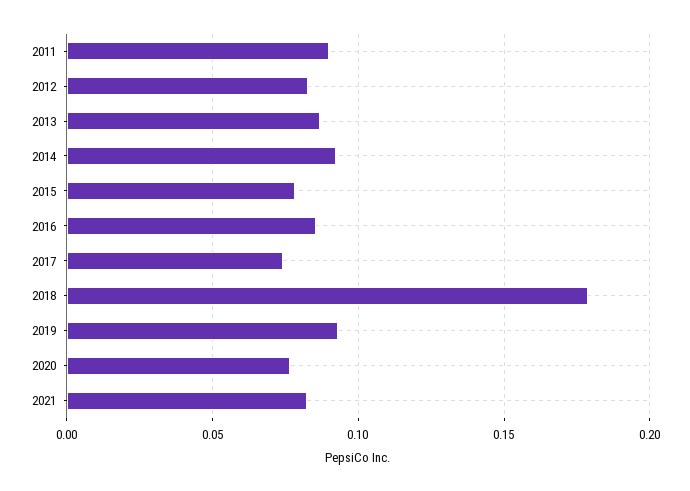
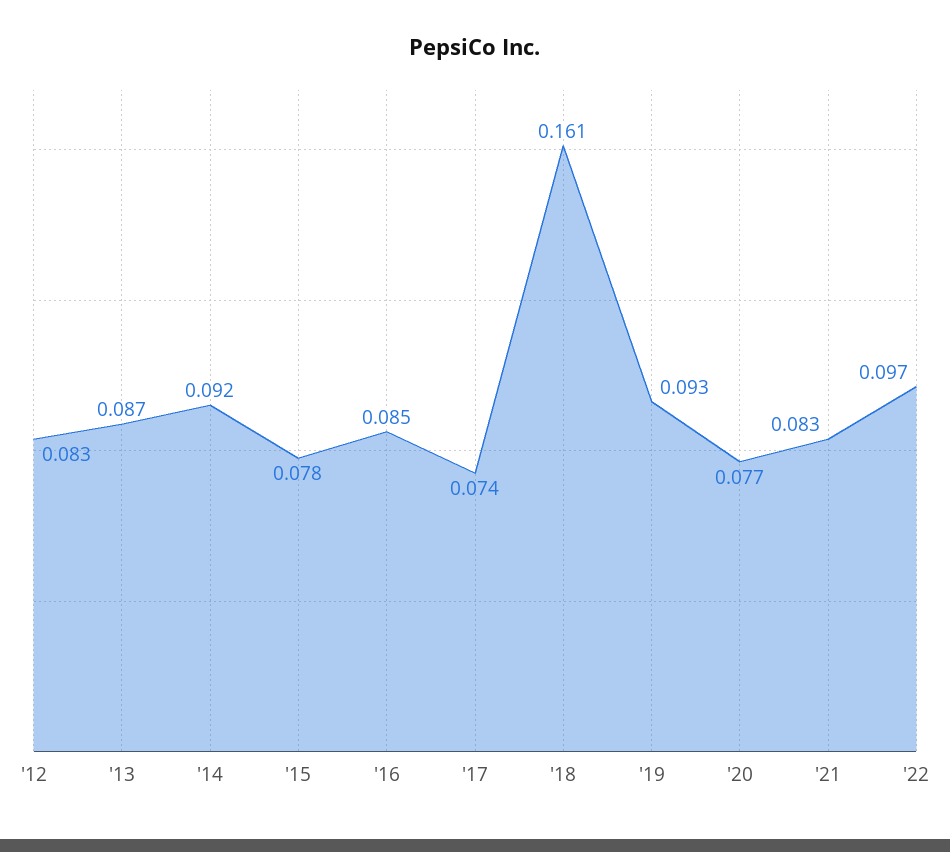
2011: 0.09 -> none
2018: 0.18 -> 0.161
'22: none -> 0.097

